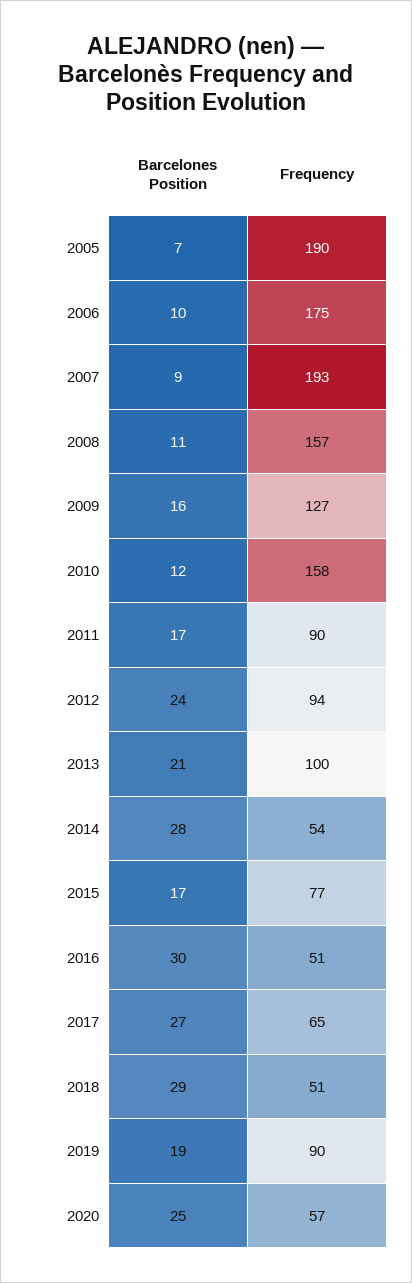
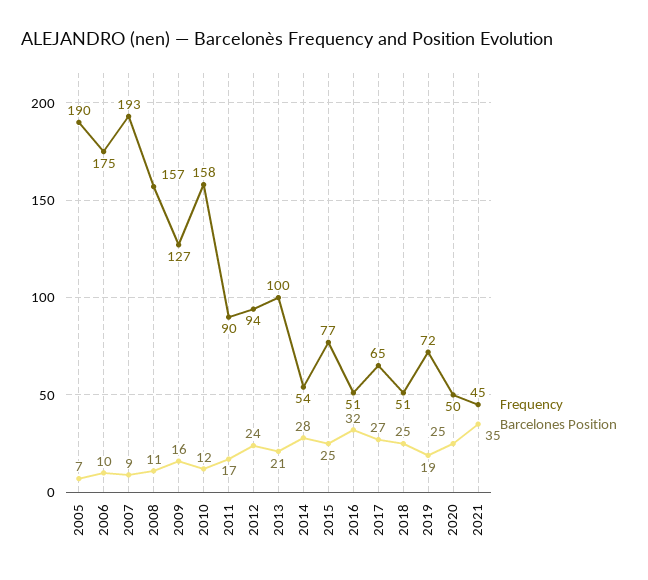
Barcelones Position, 2015: 17 -> 25
Barcelones Position, 2016: 30 -> 32
Barcelones Position, 2018: 29 -> 25
Frequency, 2019: 90 -> 72
Frequency, 2020: 57 -> 50
Frequency, 2021: none -> 45
Barcelones Position, 2021: none -> 35

